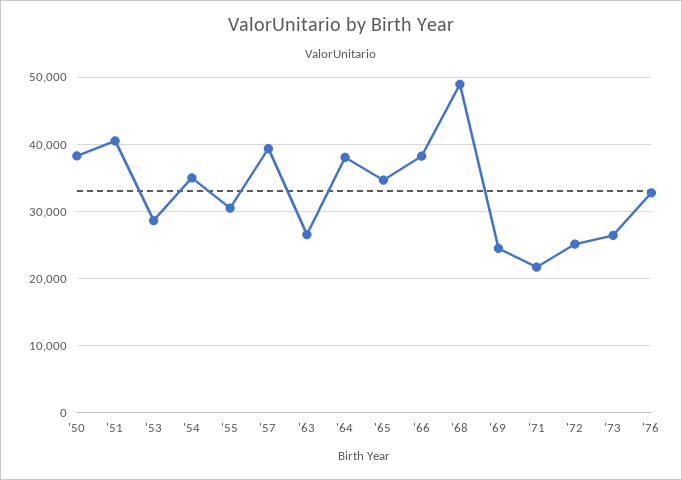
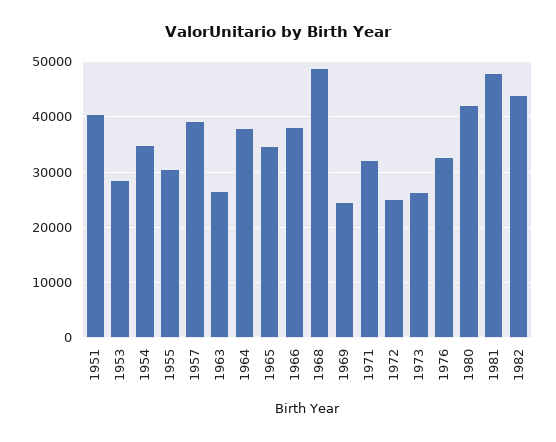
'50: 38000 -> none
'71: 22000 -> 32000
1980: none -> 42000
1981: none -> 48000
1982: none -> 44000

